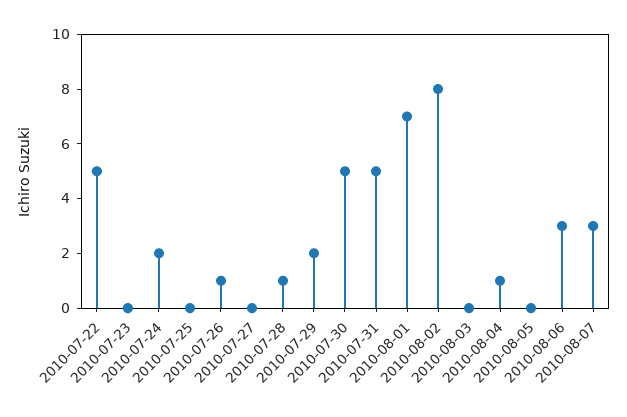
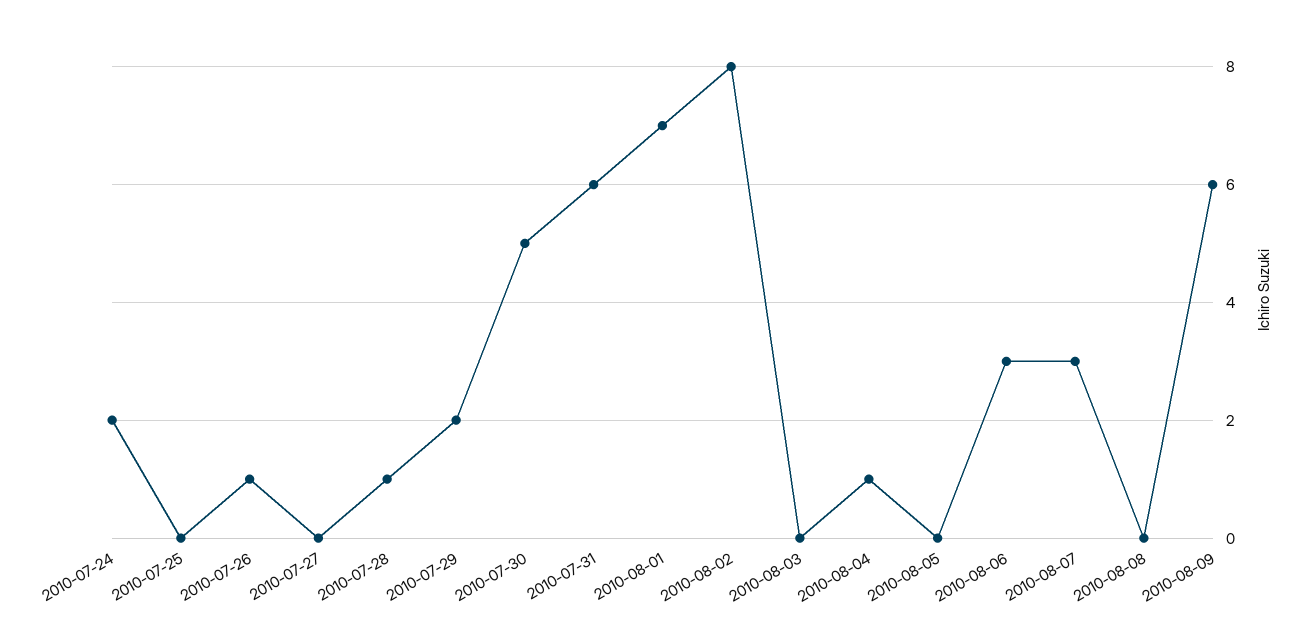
2010-07-22: 5 -> none
2010-07-23: 0 -> none
2010-07-31: 5 -> 6
2010-08-08: none -> 0
2010-08-09: none -> 6

